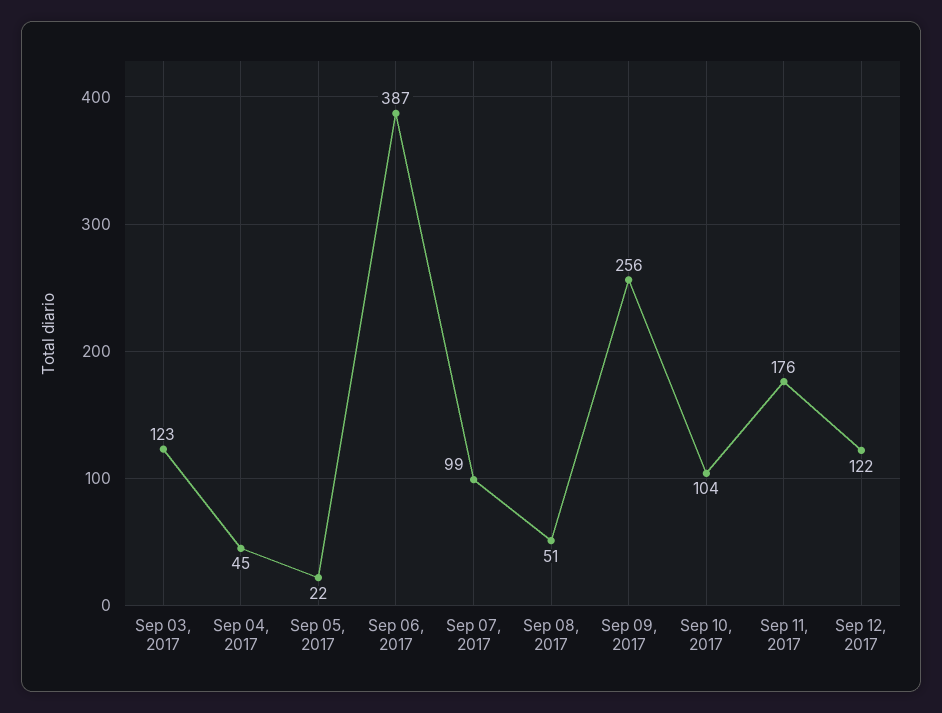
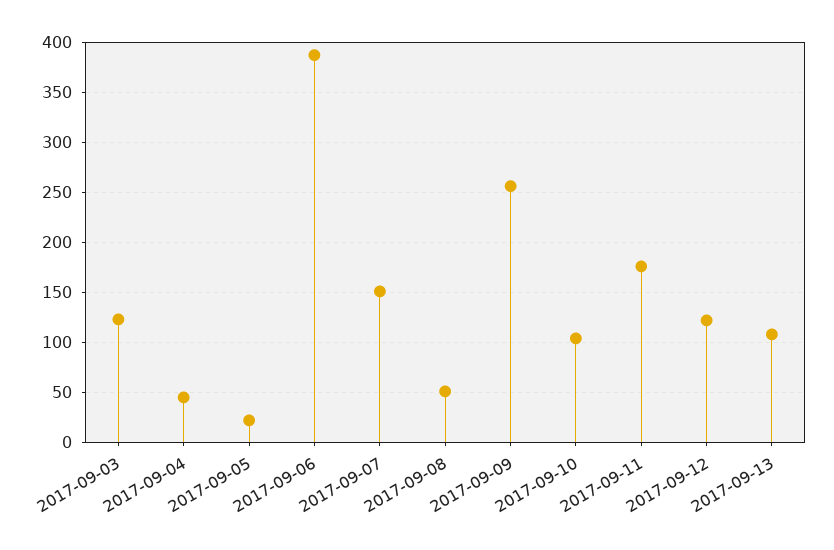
Sep 07, 2017: 99 -> 150
2017-09-13: none -> 110

